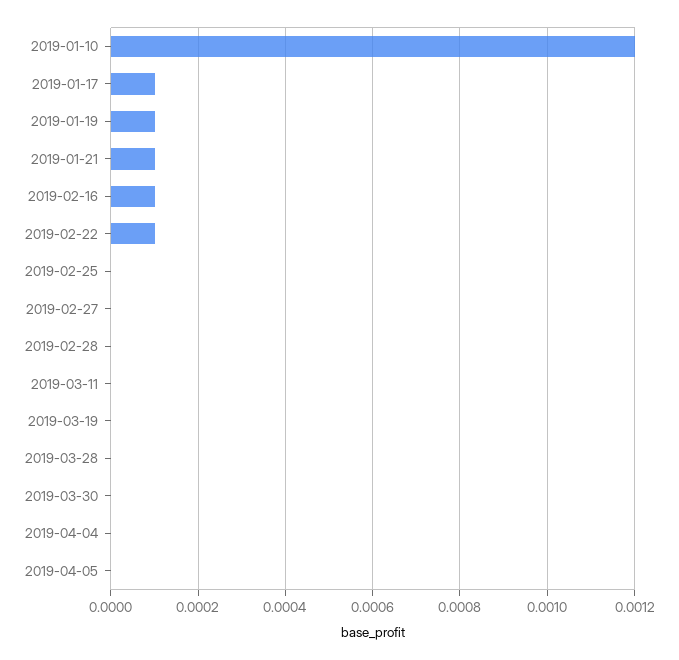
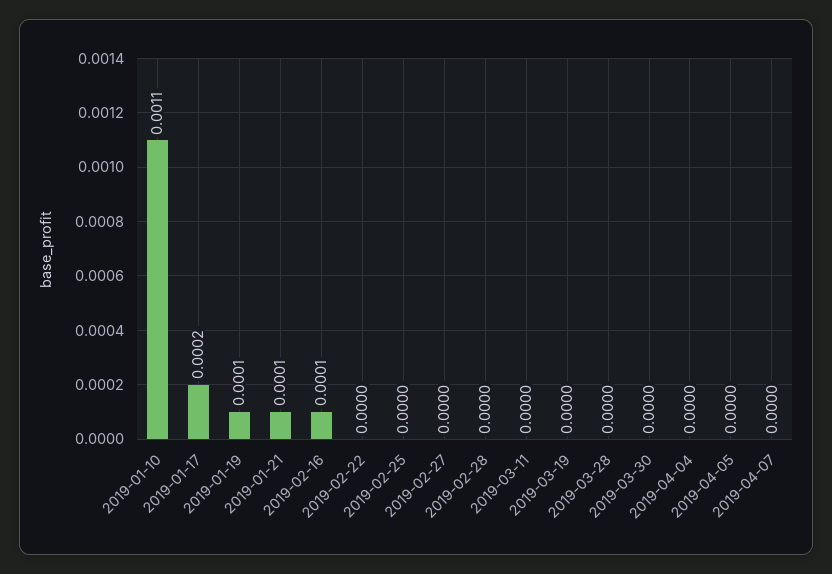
2019-01-10: 0.0012 -> 0.0011
2019-01-17: 0.0001 -> 0.0002
2019-02-22: 0.0001 -> 0
2019-04-07: none -> 0

